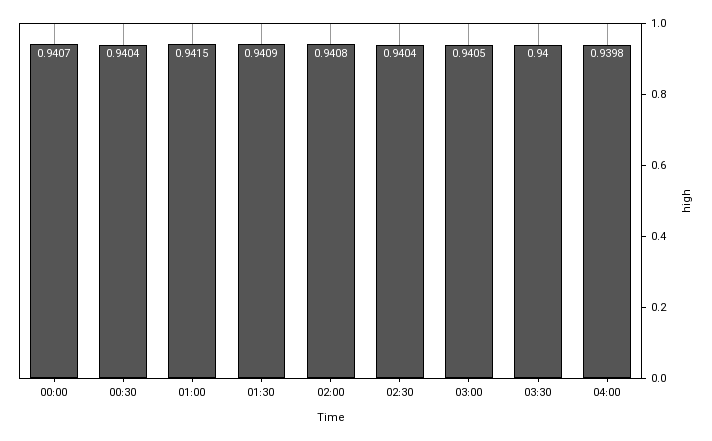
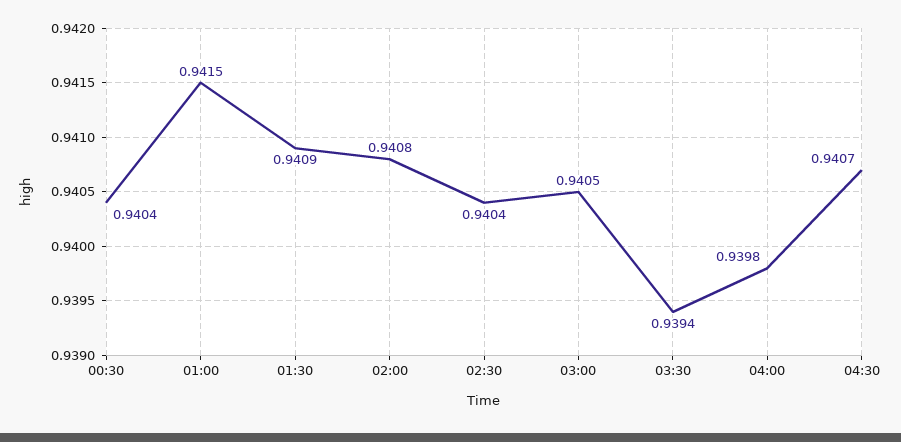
00:00: 0.9407 -> none
03:30: 0.94 -> 0.9394
04:30: none -> 0.9407

